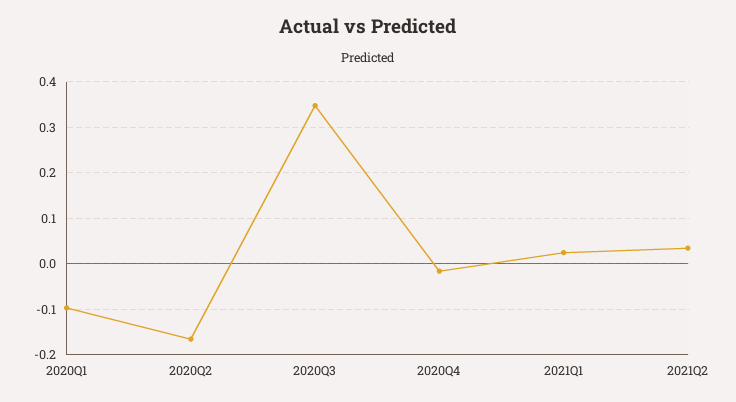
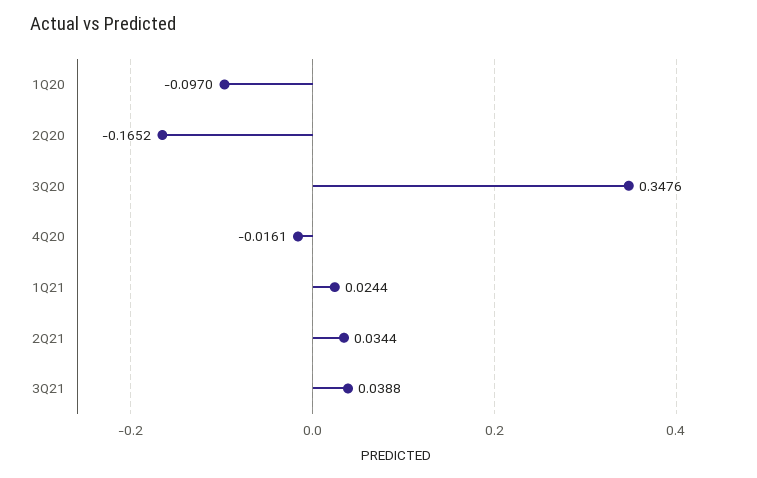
3Q21: none -> 0.0388

